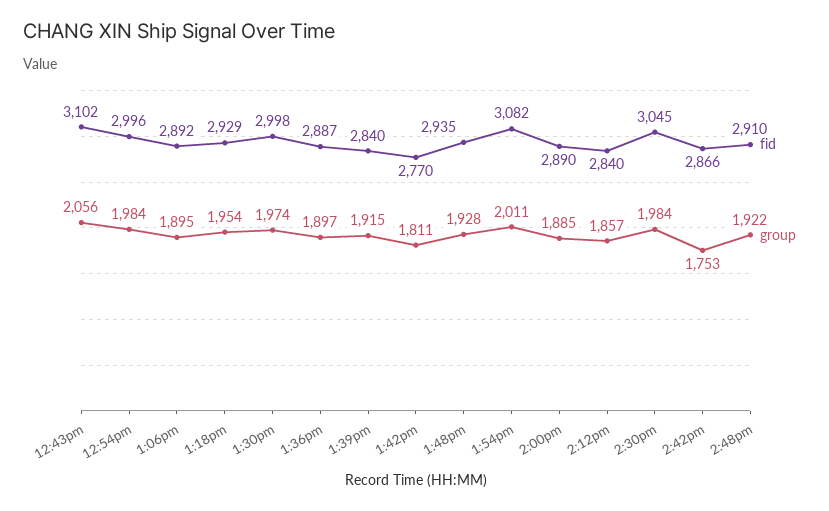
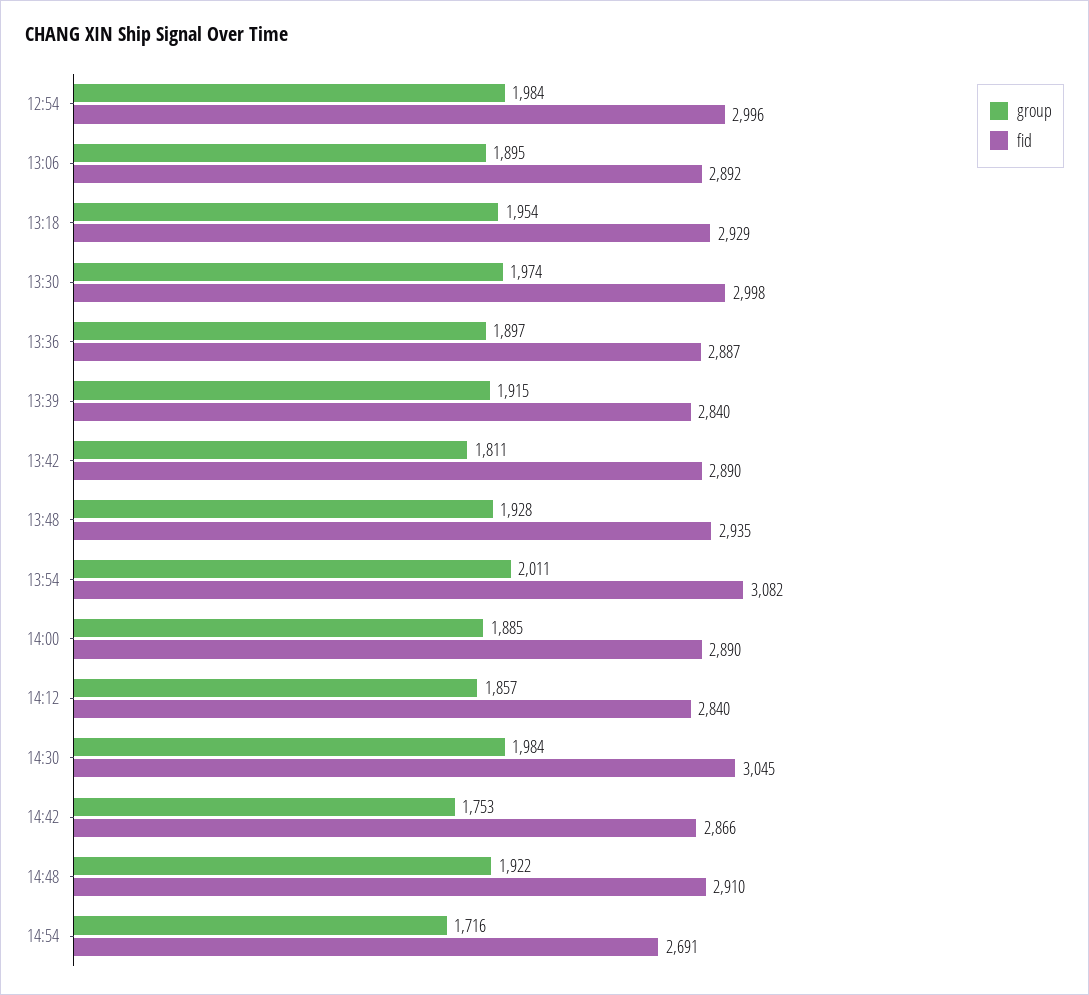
fid, 12:43pm: 3102 -> none
group, 12:43pm: 2056 -> none
fid, 1:42pm: 2770 -> 2890
group, 14:54: none -> 1716
fid, 14:54: none -> 2691

